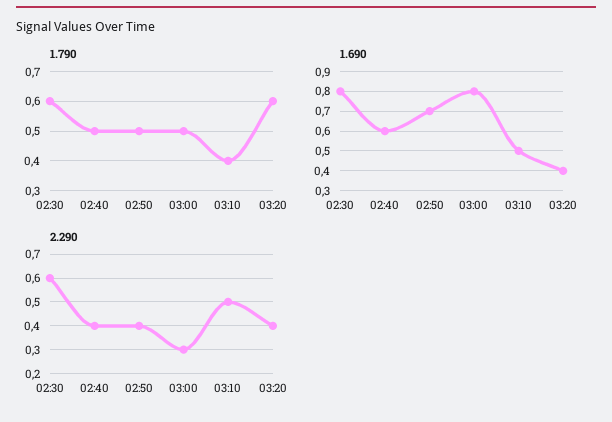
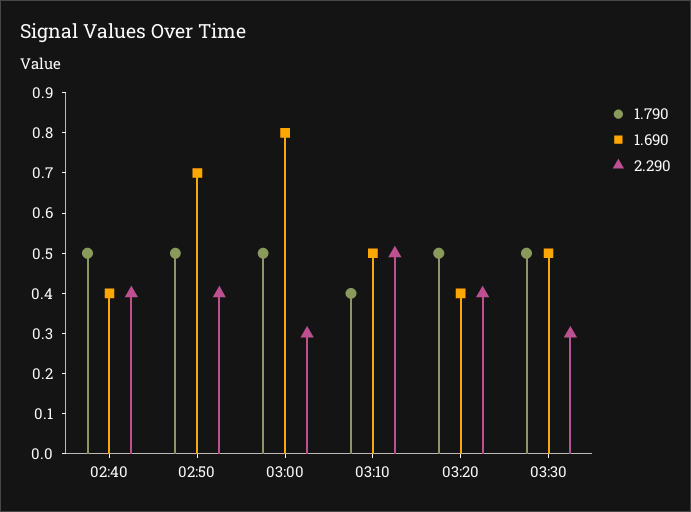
1.790, 02:30: 0.6 -> none
1.790, 03:20: 0.6 -> 0.5
1.690, 02:30: 0.8 -> none
1.690, 02:40: 0.6 -> 0.4
2.290, 02:30: 0.6 -> none
1.790, 03:30: none -> 0.5
1.690, 03:30: none -> 0.5
2.290, 03:30: none -> 0.3

